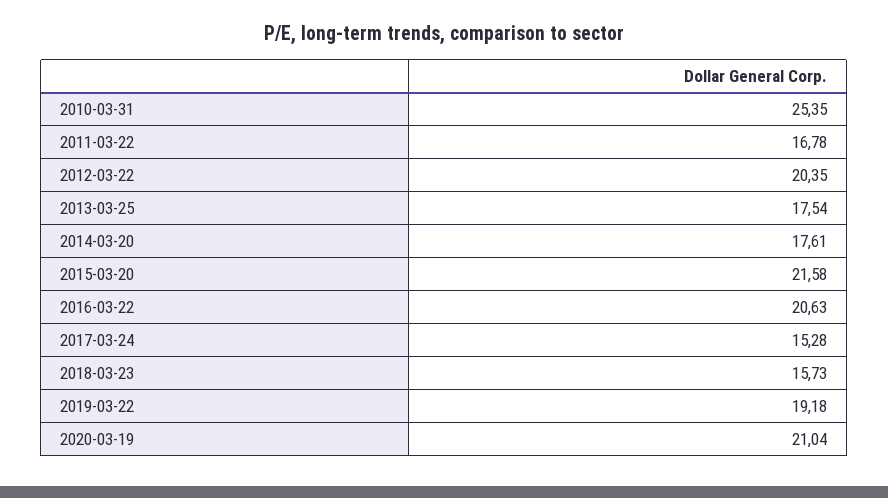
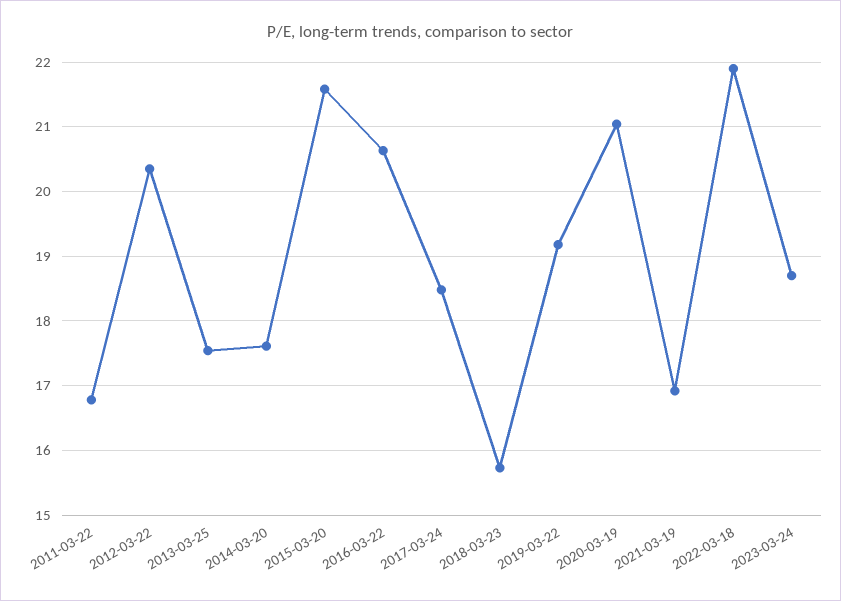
2010-03-31: 25.35 -> none
2017-03-24: 15.28 -> 18.5
2021-03-19: none -> 16.9
2022-03-18: none -> 21.9
2023-03-24: none -> 18.7

